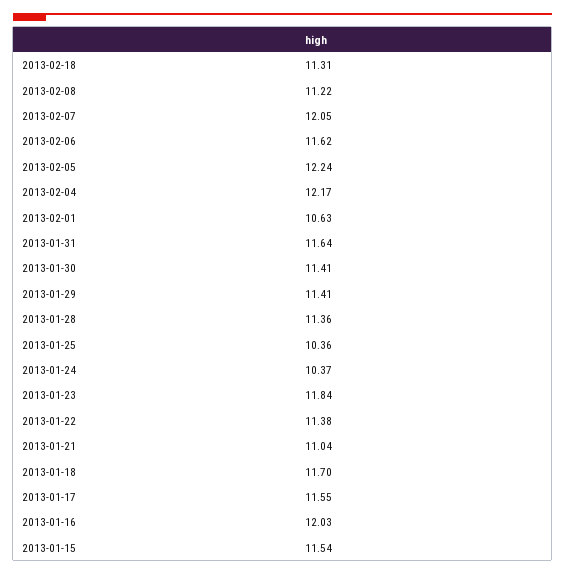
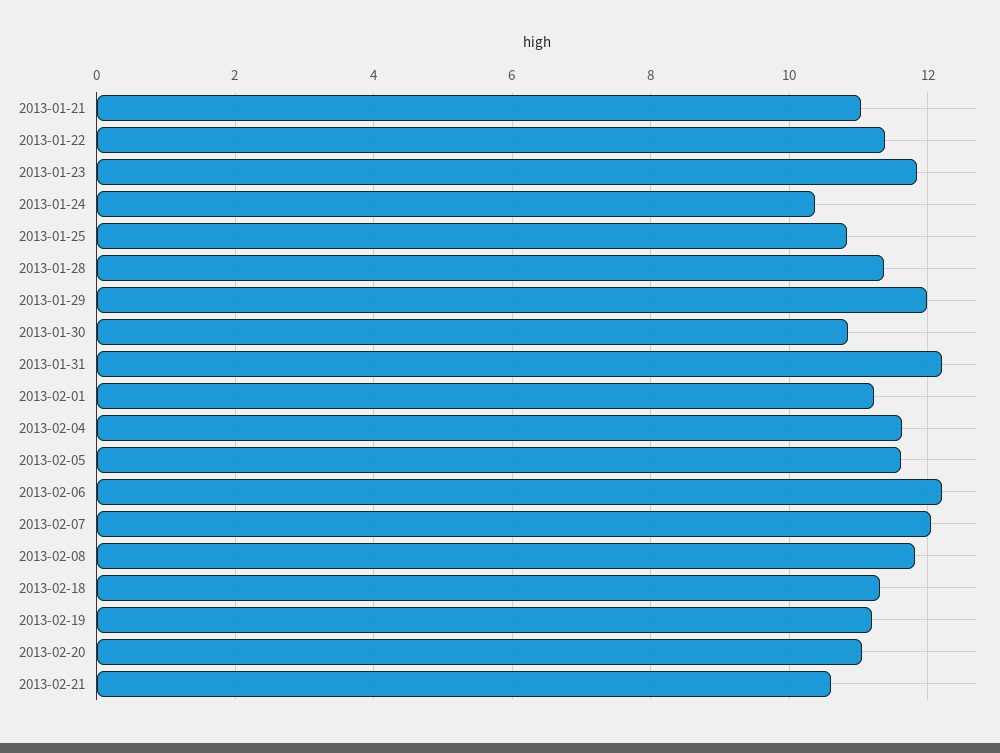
2013-02-08: 11.22 -> 11.8
2013-02-06: 11.62 -> 12.2
2013-02-05: 12.24 -> 11.6
2013-02-04: 12.17 -> 11.6
2013-02-01: 10.63 -> 11.2
2013-01-31: 11.64 -> 12.2
2013-01-30: 11.41 -> 10.8
2013-01-29: 11.41 -> 12
2013-01-25: 10.36 -> 10.8
2013-01-18: 11.7 -> none
2013-01-17: 11.55 -> none
2013-01-16: 12.03 -> none
2013-01-15: 11.54 -> none
2013-02-19: none -> 11.2
2013-02-20: none -> 11
2013-02-21: none -> 10.6

